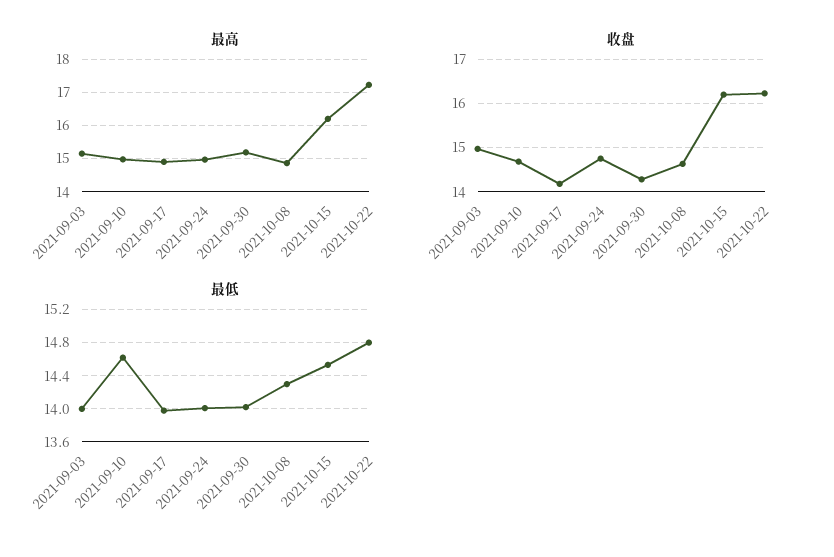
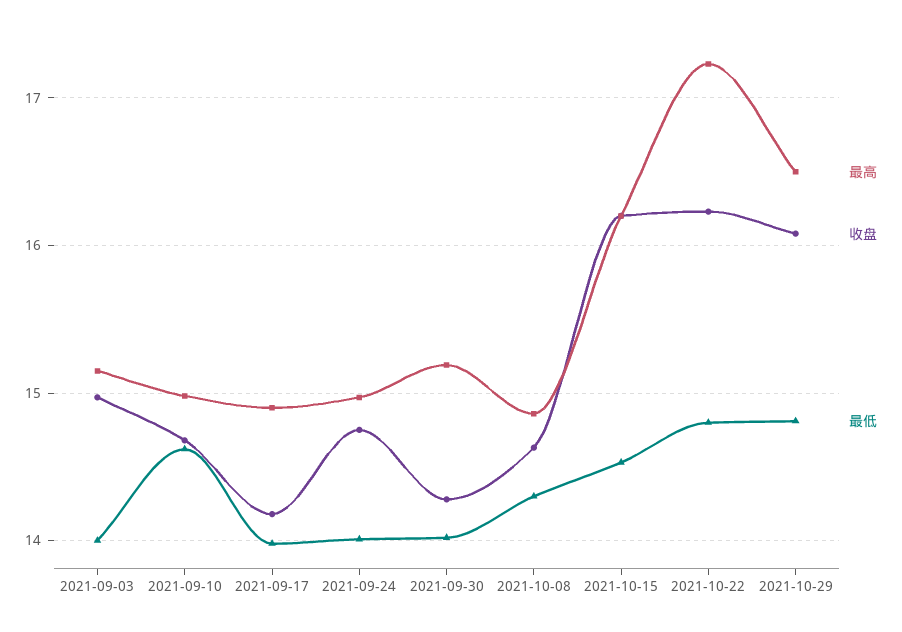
最高, 2021-10-29: none -> 16.5
收盘, 2021-10-29: none -> 16.1
最低, 2021-10-29: none -> 14.8

